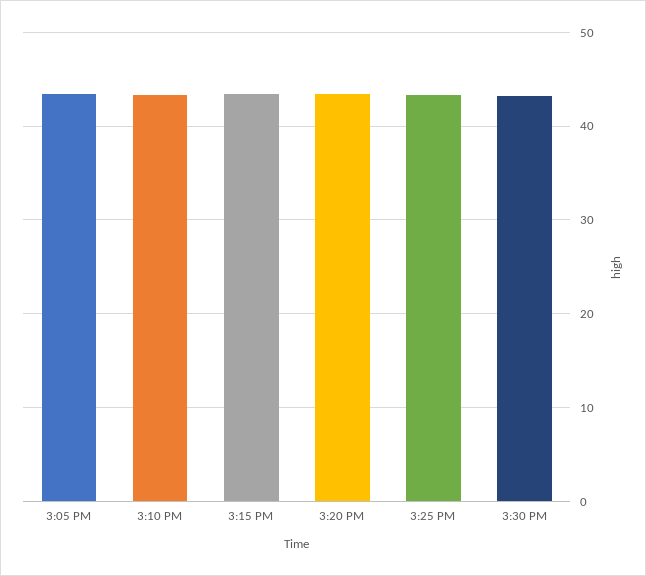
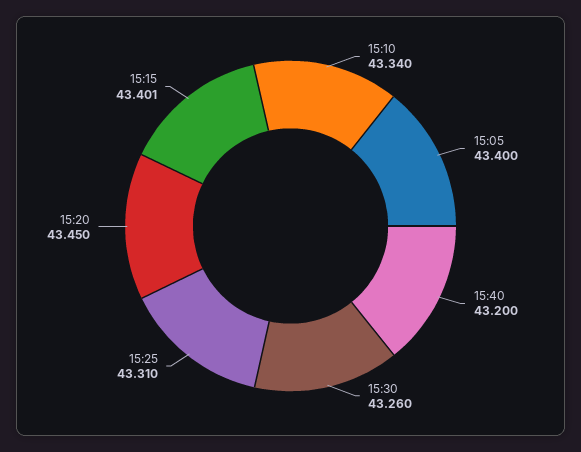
15:40: none -> 43.2

